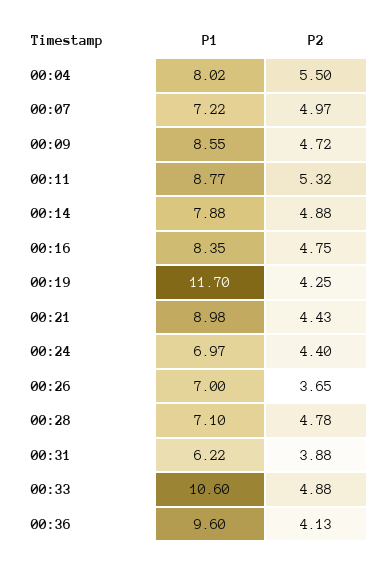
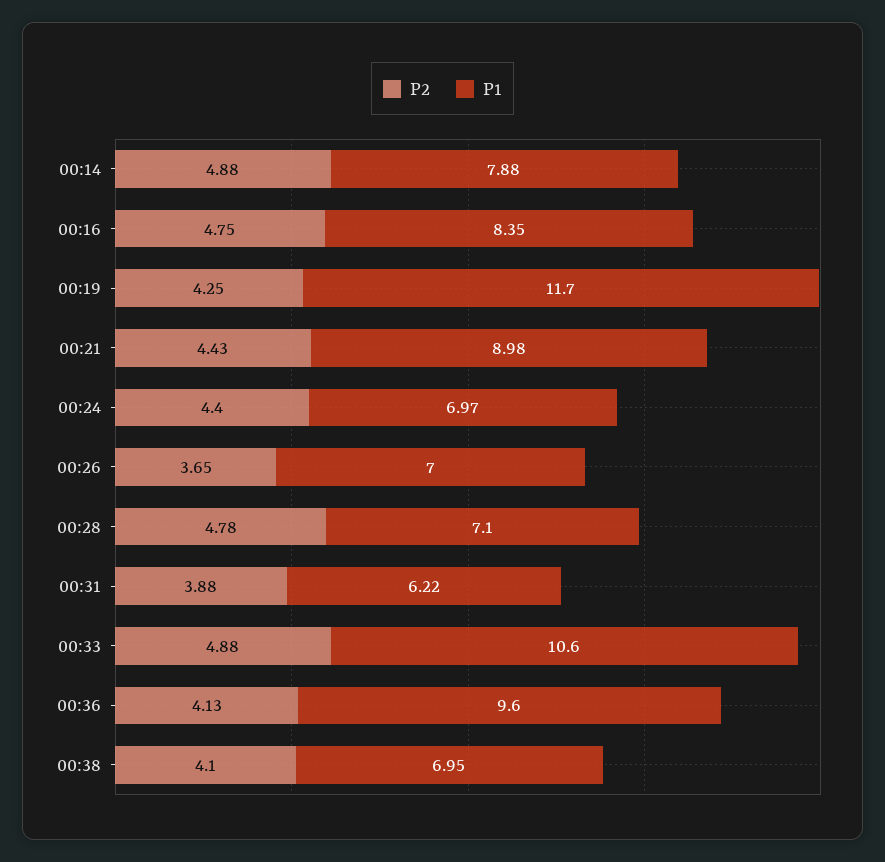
P1, 00:04: 8.02 -> none
P2, 00:04: 5.5 -> none
P1, 00:07: 7.22 -> none
P2, 00:07: 4.97 -> none
P1, 00:09: 8.55 -> none
P2, 00:09: 4.72 -> none
P1, 00:11: 8.77 -> none
P2, 00:11: 5.32 -> none
P2, 00:38: none -> 4.1
P1, 00:38: none -> 6.95

